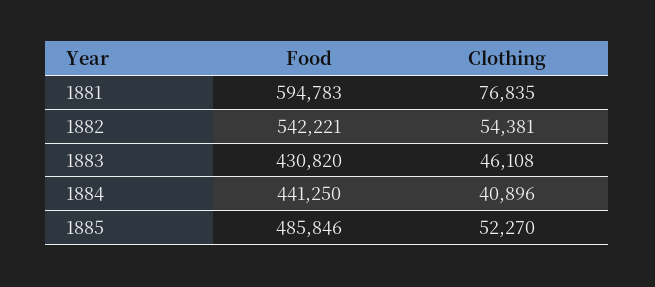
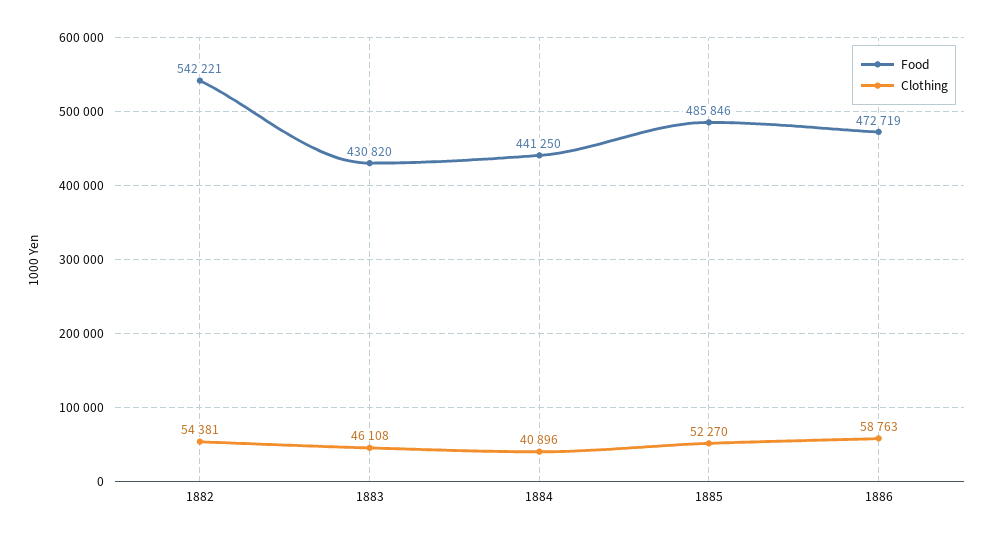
Food, 1881: 594783 -> none
Clothing, 1881: 76835 -> none
Food, 1886: none -> 472719
Clothing, 1886: none -> 58763

